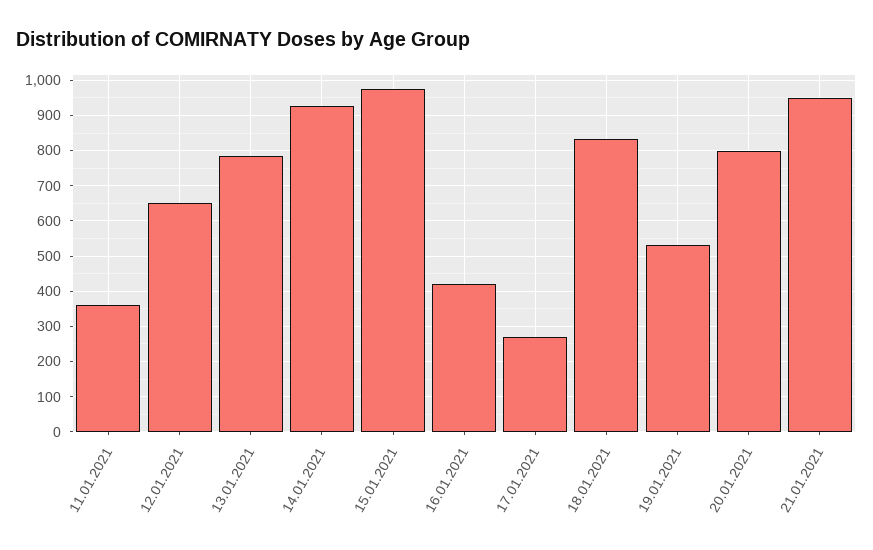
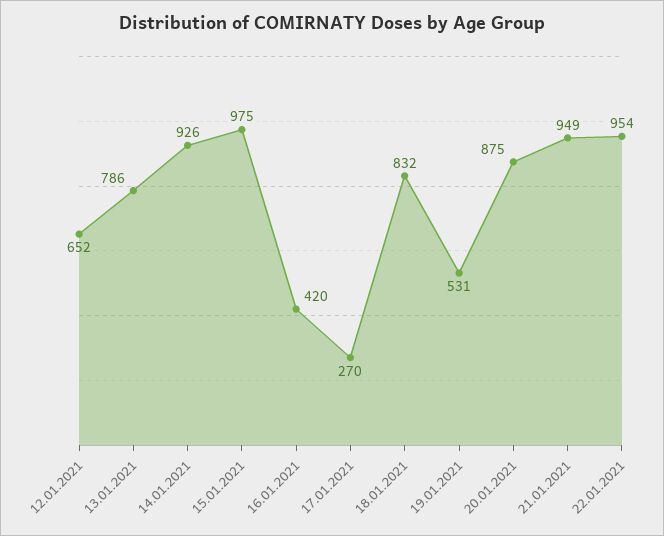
11.01.2021: 360 -> none
20.01.2021: 800 -> 875
22.01.2021: none -> 954

